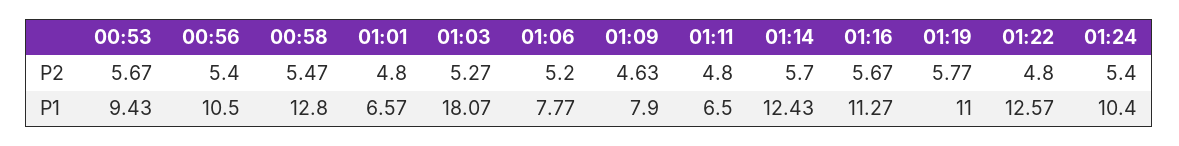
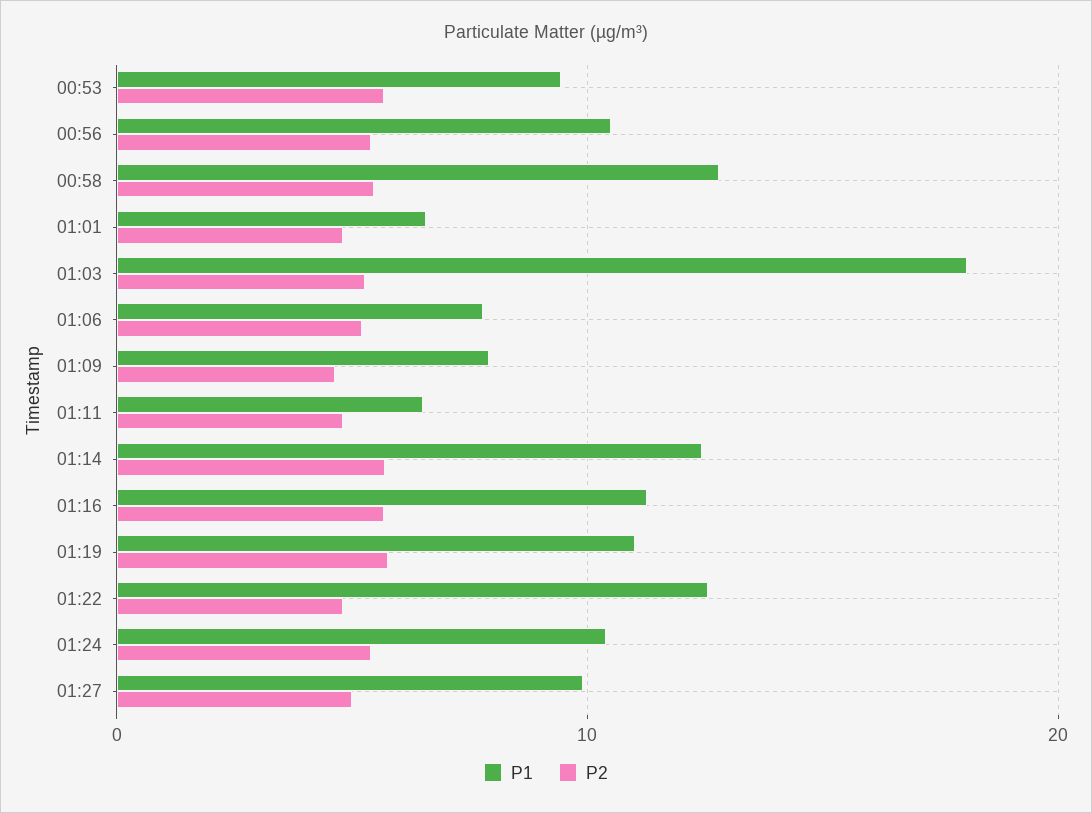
P1, 01:27: none -> 10
P2, 01:27: none -> 5

